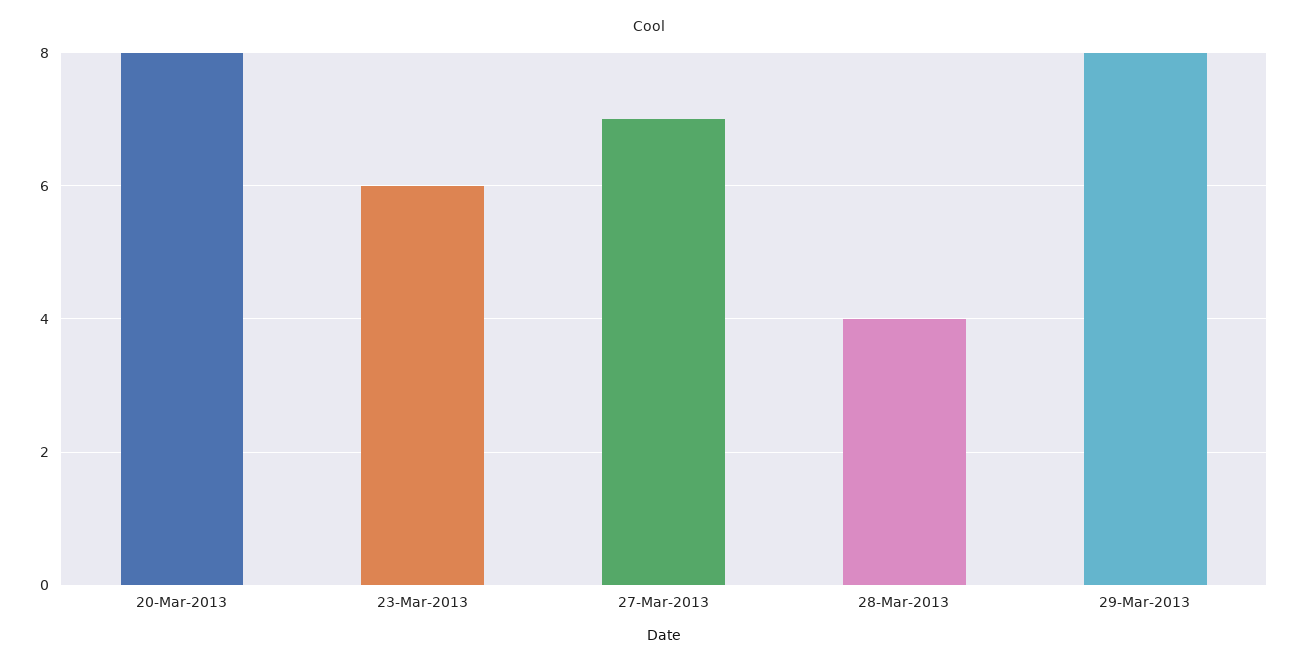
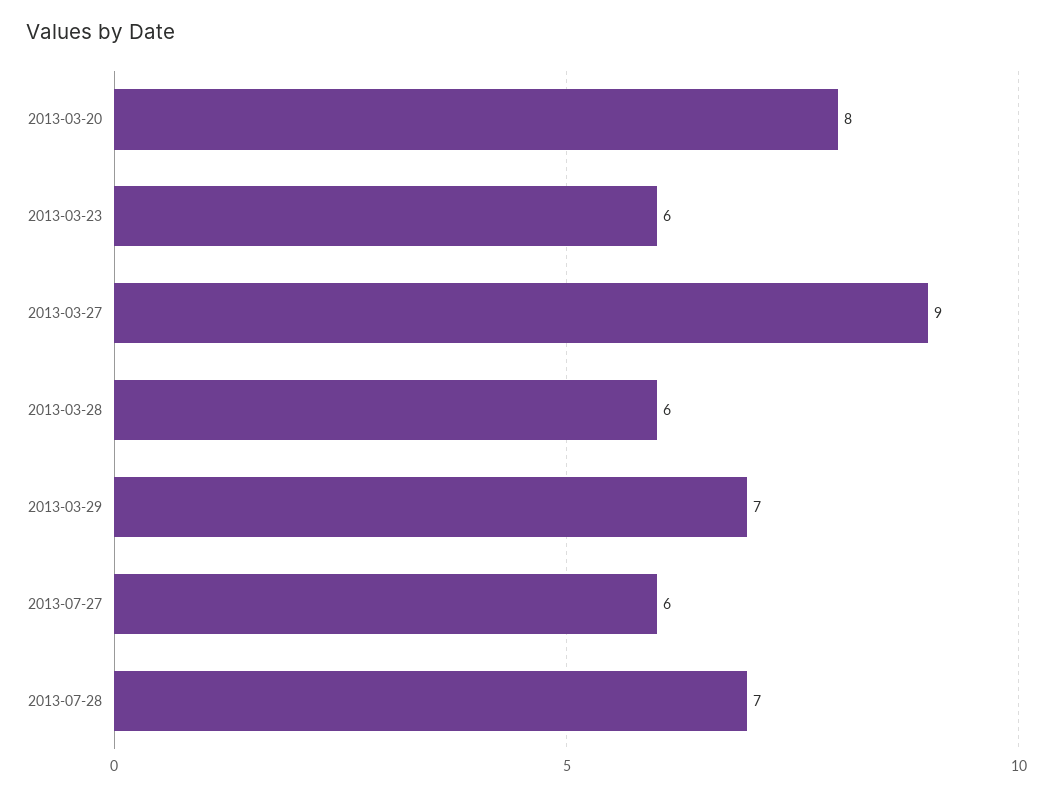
27-Mar-2013: 7 -> 9
28-Mar-2013: 4 -> 6
29-Mar-2013: 8 -> 7
2013-07-27: none -> 6
2013-07-28: none -> 7

